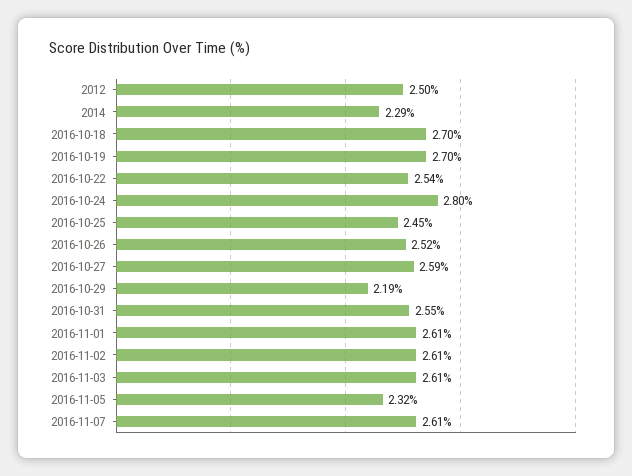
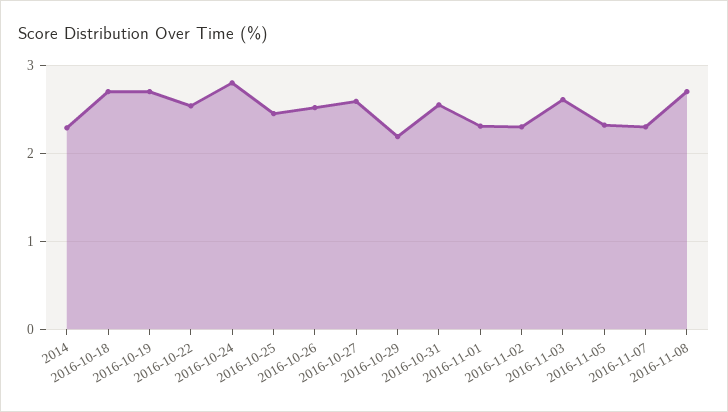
2012: 2.5 -> none
2016-11-01: 2.61 -> 2.3
2016-11-02: 2.61 -> 2.3
2016-11-07: 2.61 -> 2.3
2016-11-08: none -> 2.7

